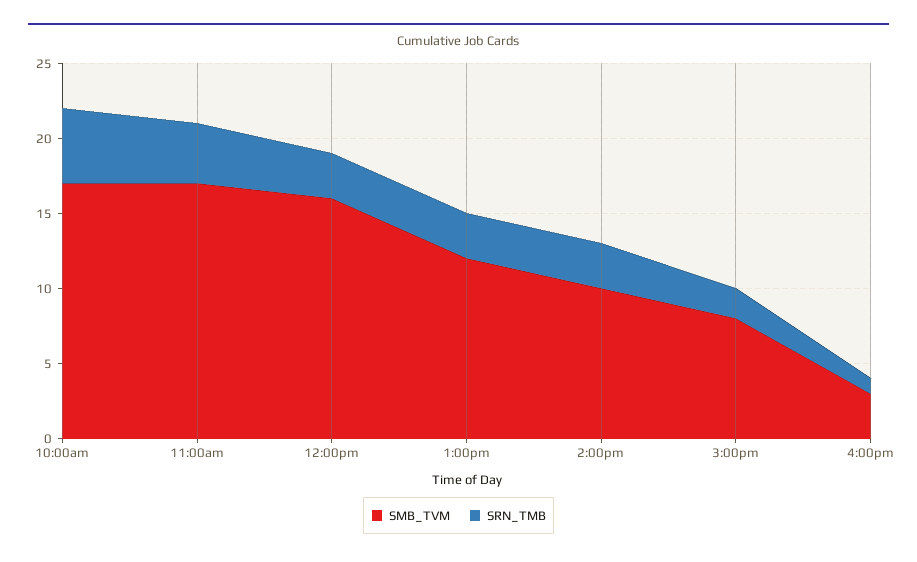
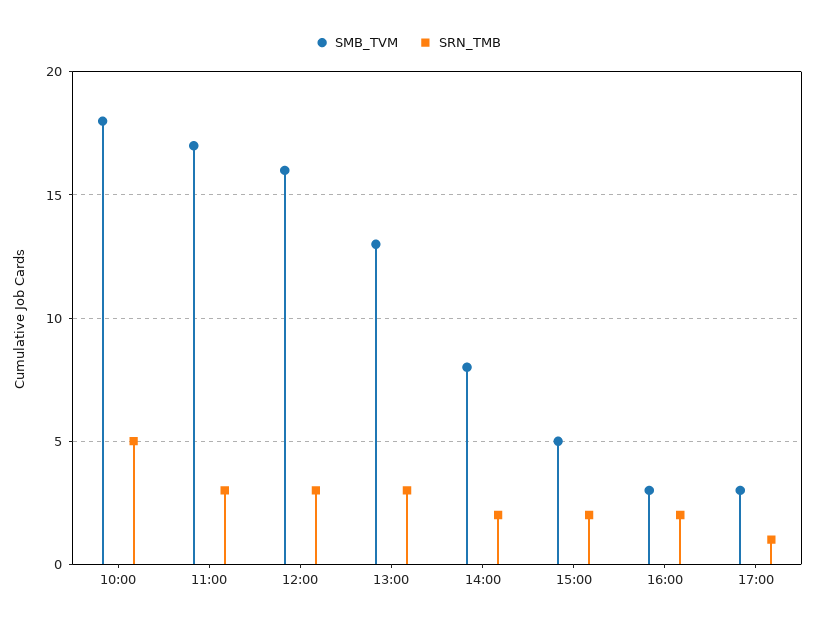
SMB_TVM, 10:00am: 17 -> 18
SRN_TMB, 11:00am: 4 -> 3
SMB_TVM, 1:00pm: 12 -> 13
SMB_TVM, 2:00pm: 10 -> 8
SRN_TMB, 2:00pm: 3 -> 2
SMB_TVM, 3:00pm: 8 -> 5
SRN_TMB, 4:00pm: 1 -> 2
SMB_TVM, 17:00: none -> 3
SRN_TMB, 17:00: none -> 1

